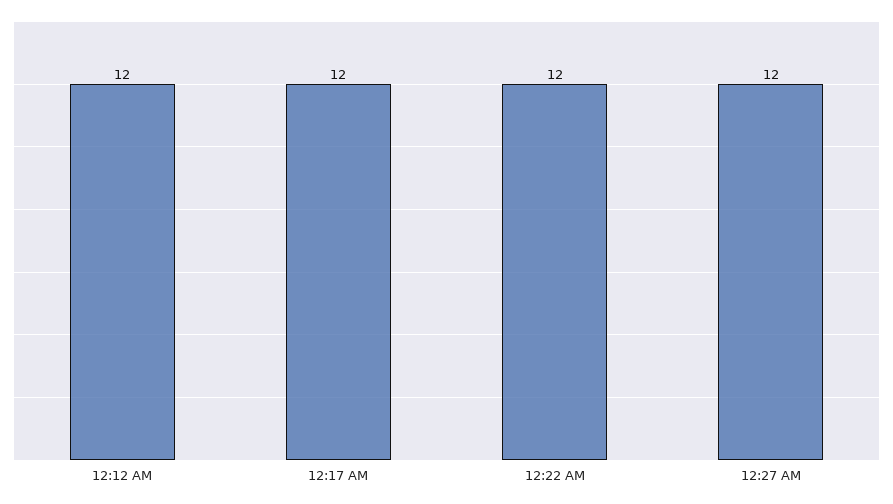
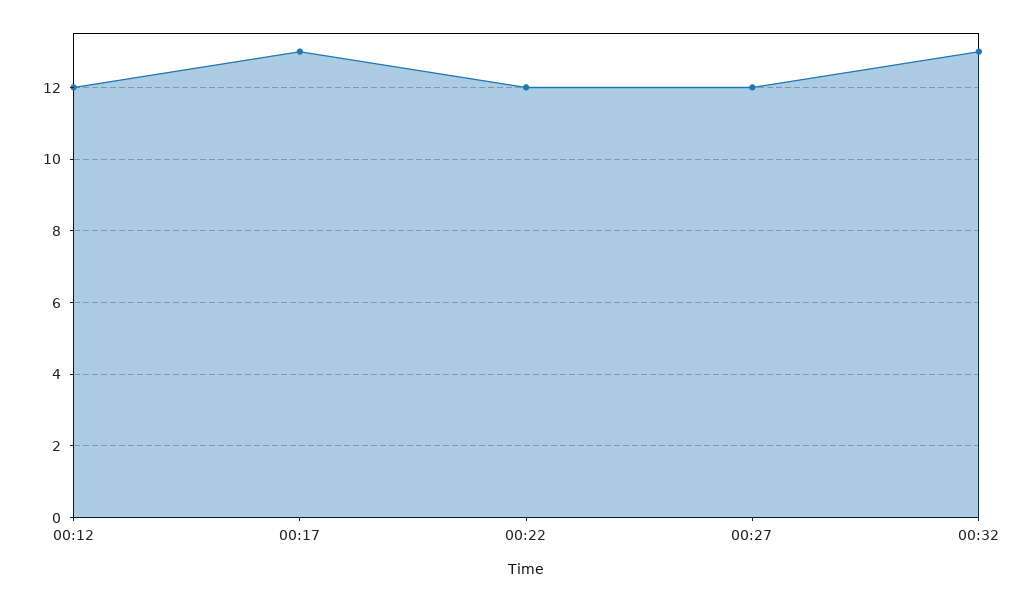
12:17 AM: 12 -> 13
00:32: none -> 13

